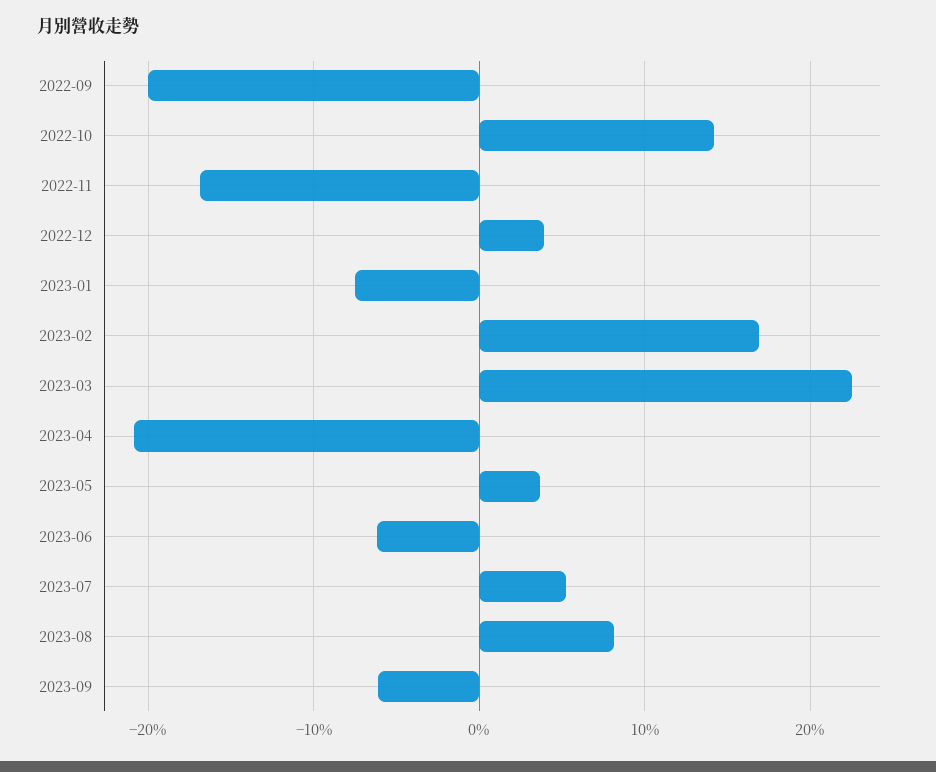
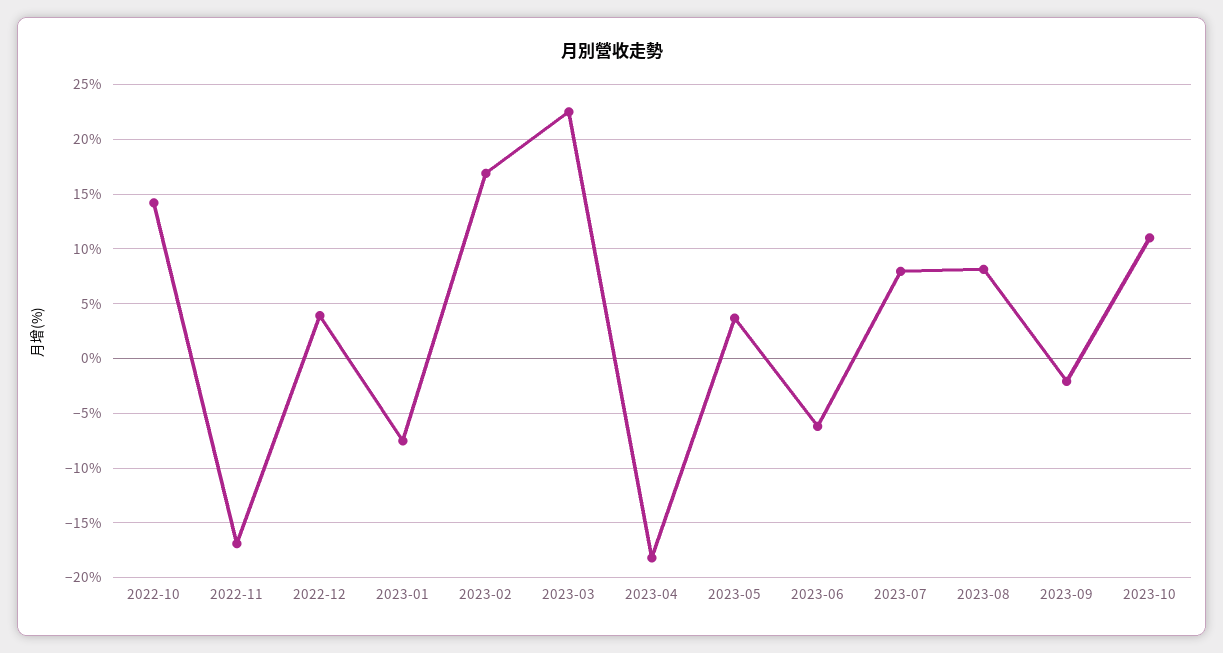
2022-09: -20 -> none
2023-04: -21 -> -18
2023-07: 5 -> 8
2023-09: -6 -> -2
2023-10: none -> 11

